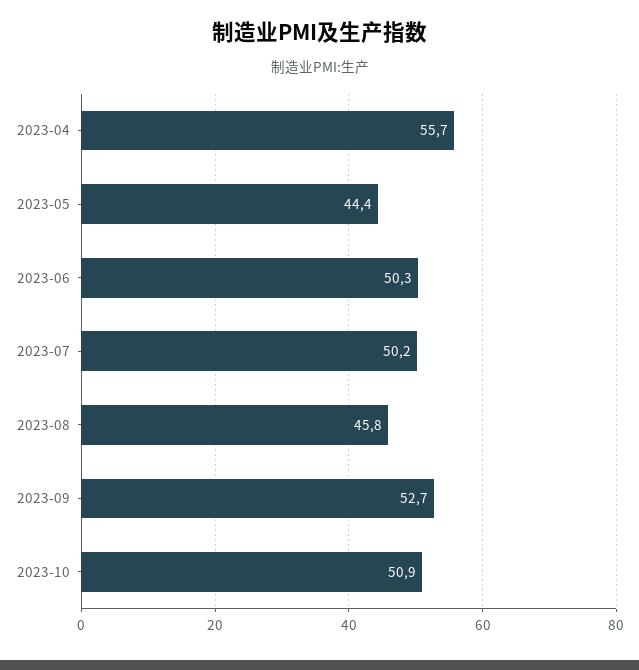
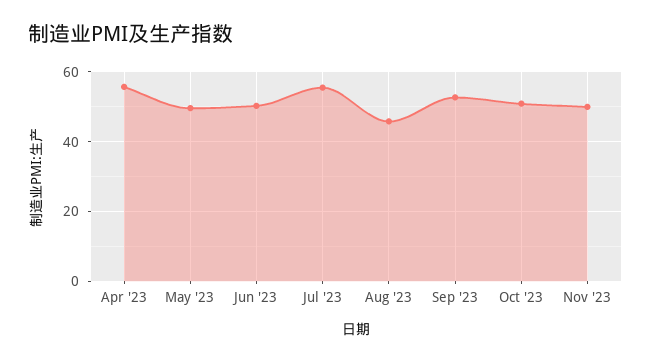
2023-05: 44.4 -> 50
2023-07: 50.2 -> 56
Nov '23: none -> 50

